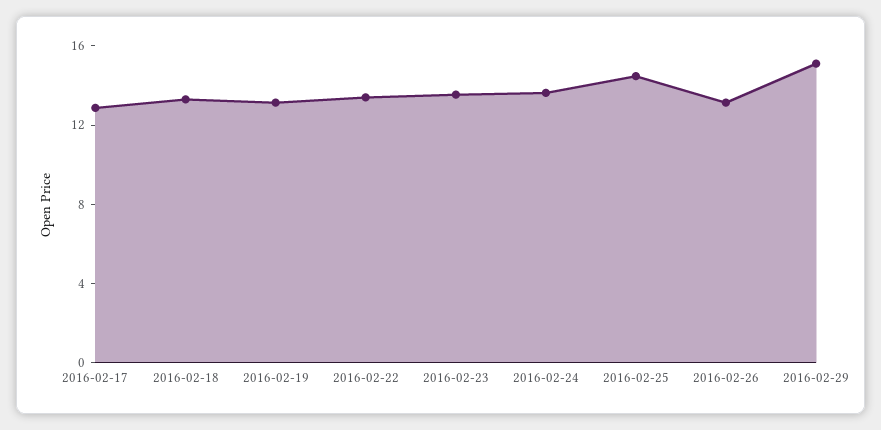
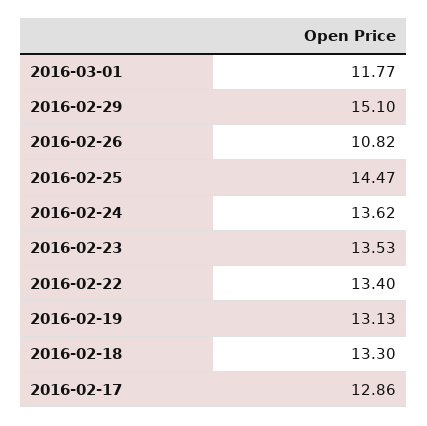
2016-02-26: 13 -> 10.82
2016-03-01: none -> 11.77

